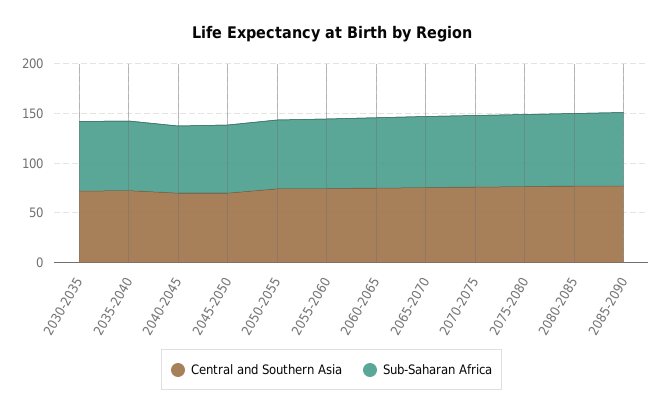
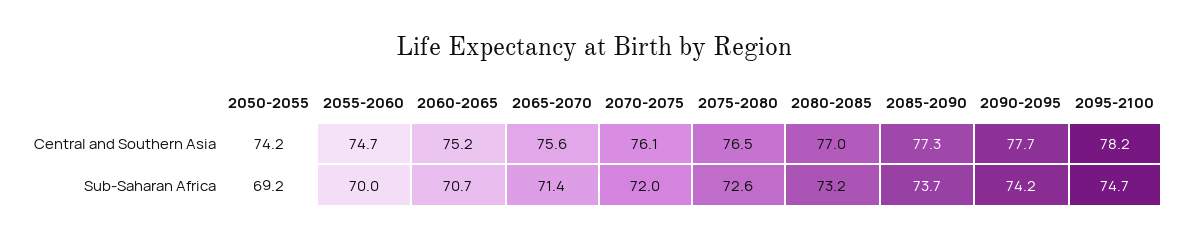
Central and Southern Asia, 2030-2035: 70 -> none
Sub-Saharan Africa, 2030-2035: 70 -> none
Central and Southern Asia, 2035-2040: 70 -> none
Sub-Saharan Africa, 2035-2040: 70 -> none
Central and Southern Asia, 2040-2045: 70 -> none
Sub-Saharan Africa, 2040-2045: 70 -> none
Central and Southern Asia, 2045-2050: 70 -> none
Sub-Saharan Africa, 2045-2050: 70 -> none
Central and Southern Asia, 2090-2095: none -> 77.7
Central and Southern Asia, 2095-2100: none -> 78.2
Sub-Saharan Africa, 2090-2095: none -> 74.2
Sub-Saharan Africa, 2095-2100: none -> 74.7

